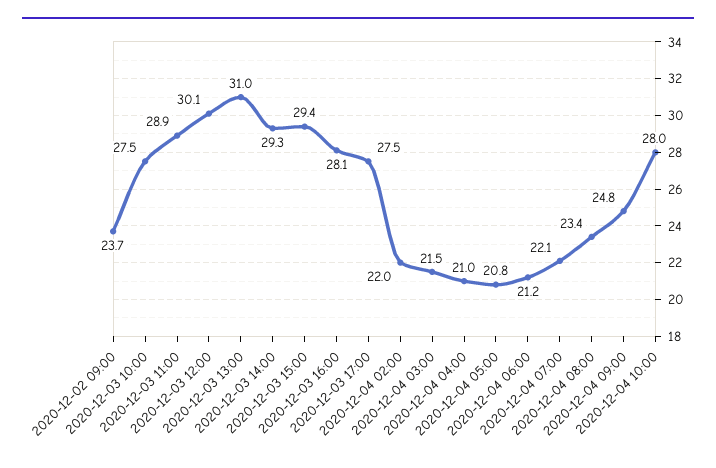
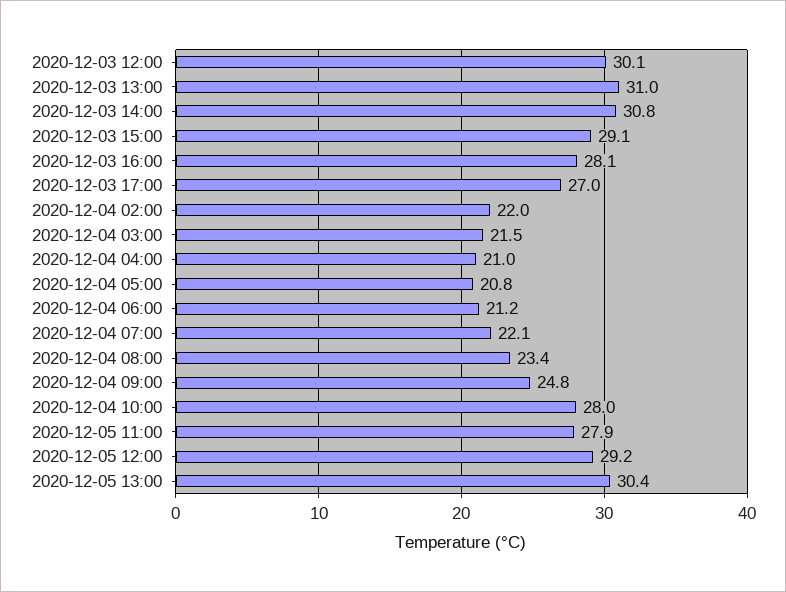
2020-12-02 09:00: 23.7 -> none
2020-12-03 10:00: 27.5 -> none
2020-12-03 11:00: 28.9 -> none
2020-12-03 14:00: 29.3 -> 30.8
2020-12-03 15:00: 29.4 -> 29.1
2020-12-03 17:00: 27.5 -> 27
2020-12-05 11:00: none -> 27.9
2020-12-05 12:00: none -> 29.2
2020-12-05 13:00: none -> 30.4

